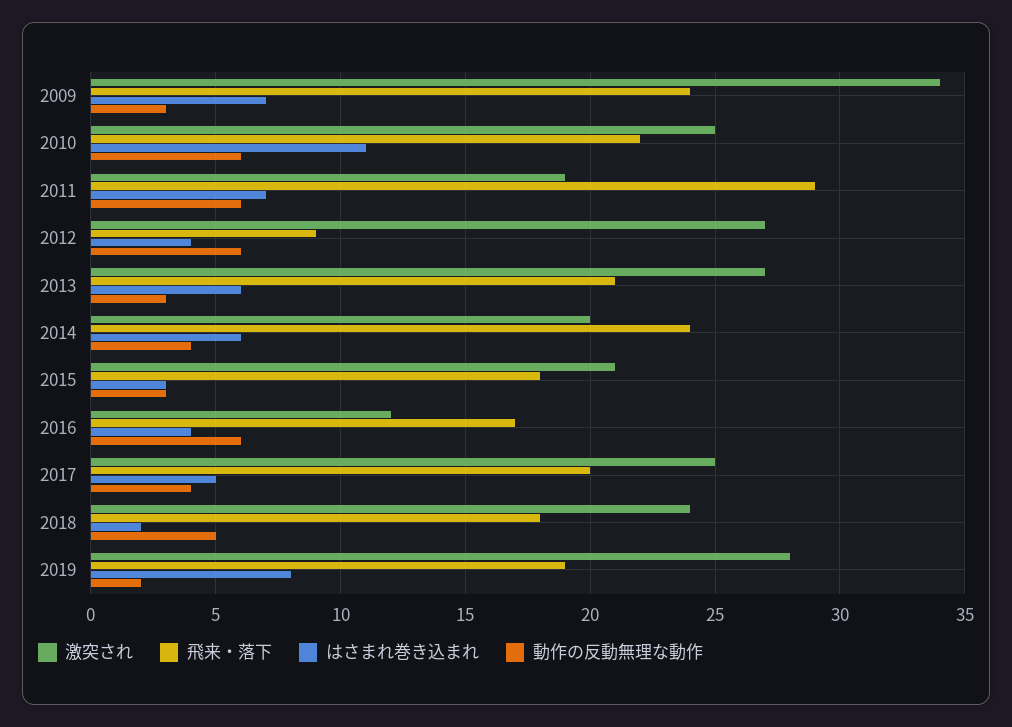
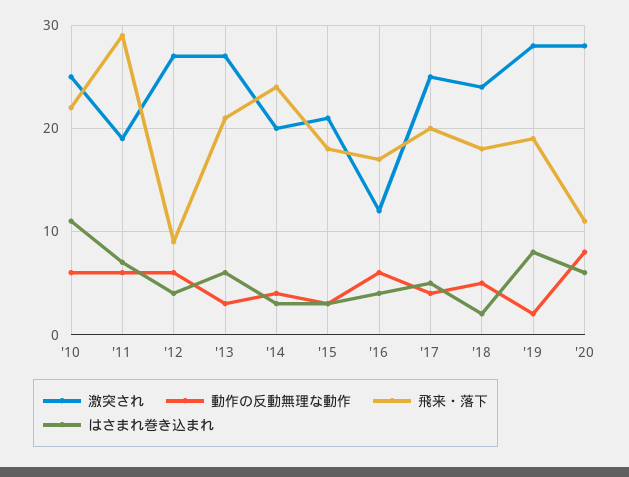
激突され, 2009: 34 -> none
飛来・落下, 2009: 24 -> none
はさまれ巻き込まれ, 2009: 7 -> none
動作の反動無理な動作, 2009: 3 -> none
はさまれ巻き込まれ, 2014: 6 -> 3
激突され, '20: none -> 28
動作の反動無理な動作, '20: none -> 8
飛来・落下, '20: none -> 11
はさまれ巻き込まれ, '20: none -> 6

